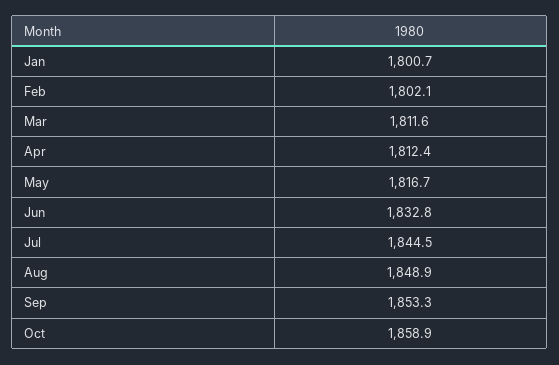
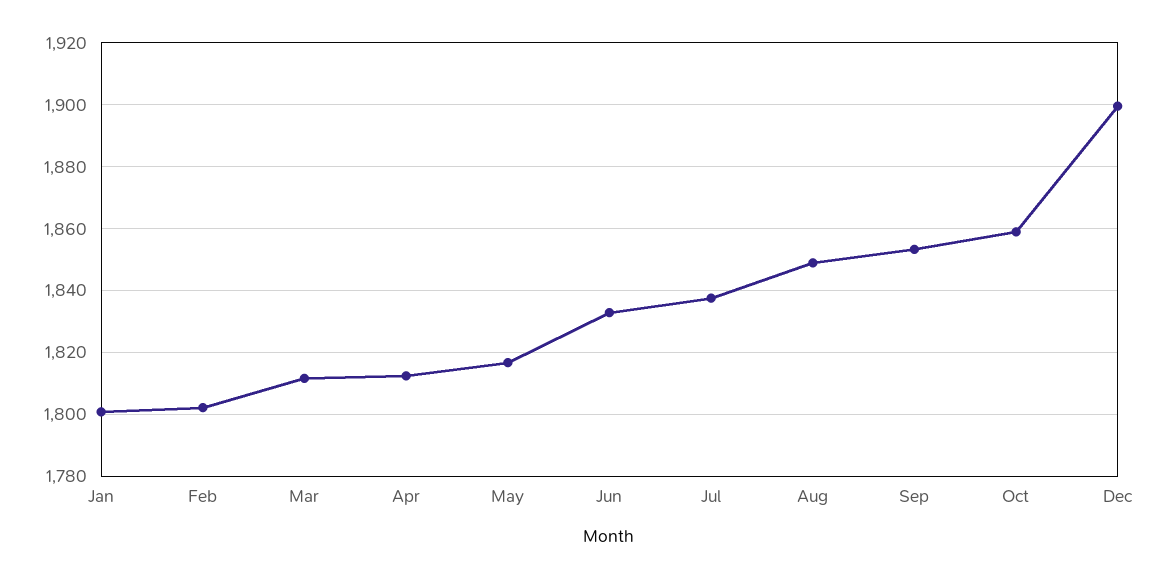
Jul: 1844.5 -> 1838
Dec: none -> 1900

